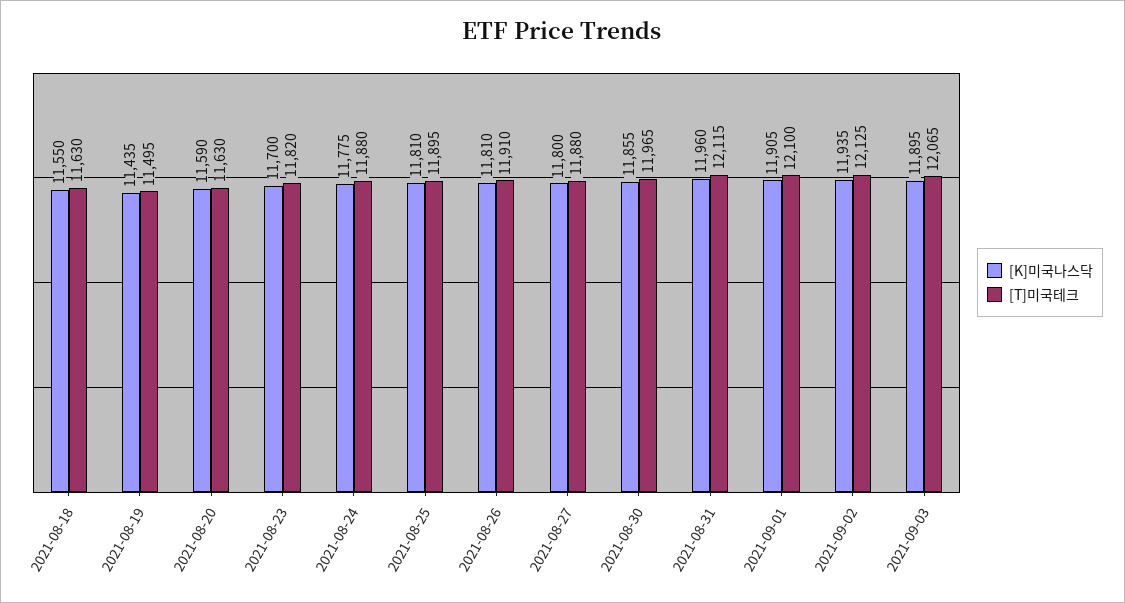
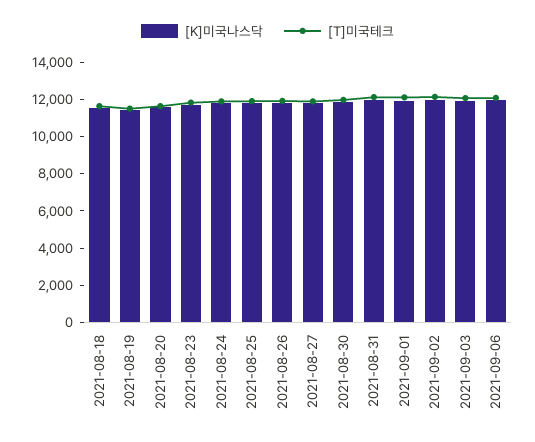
[K]미국나스닥, 2021-09-06: none -> 12000
[T]미국테크, 2021-09-06: none -> 12000

